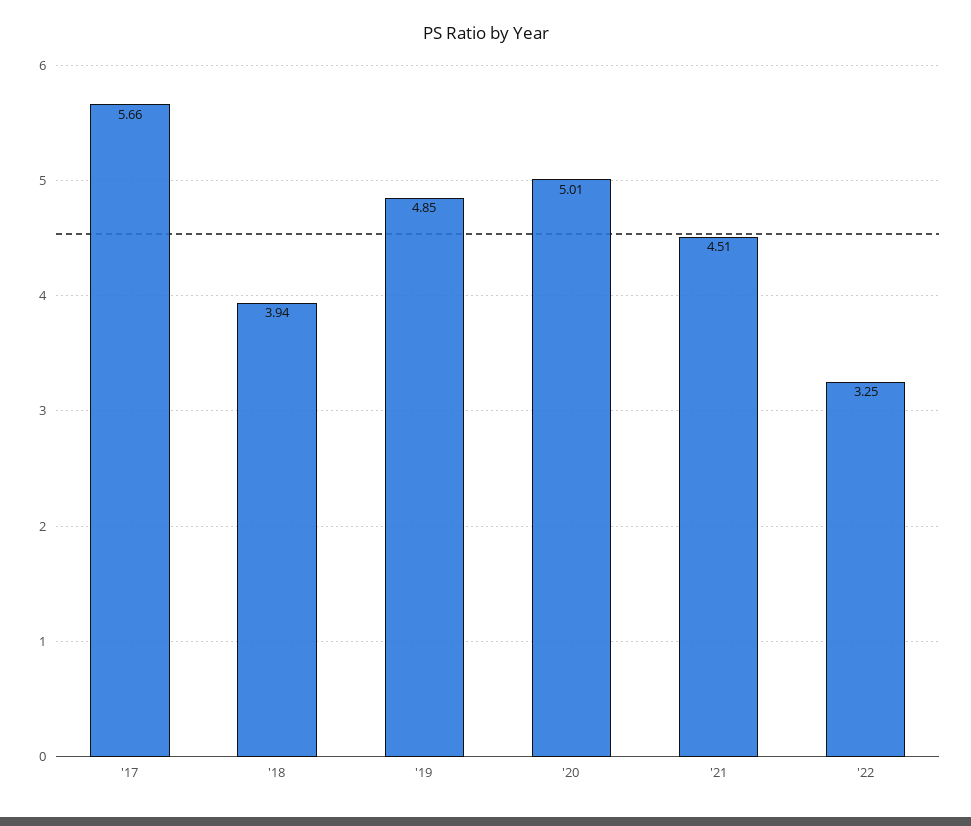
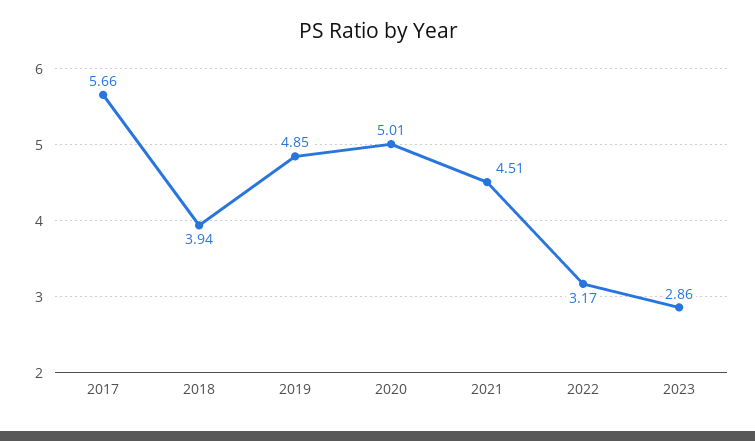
'22: 3.25 -> 3.17
2023: none -> 2.86

